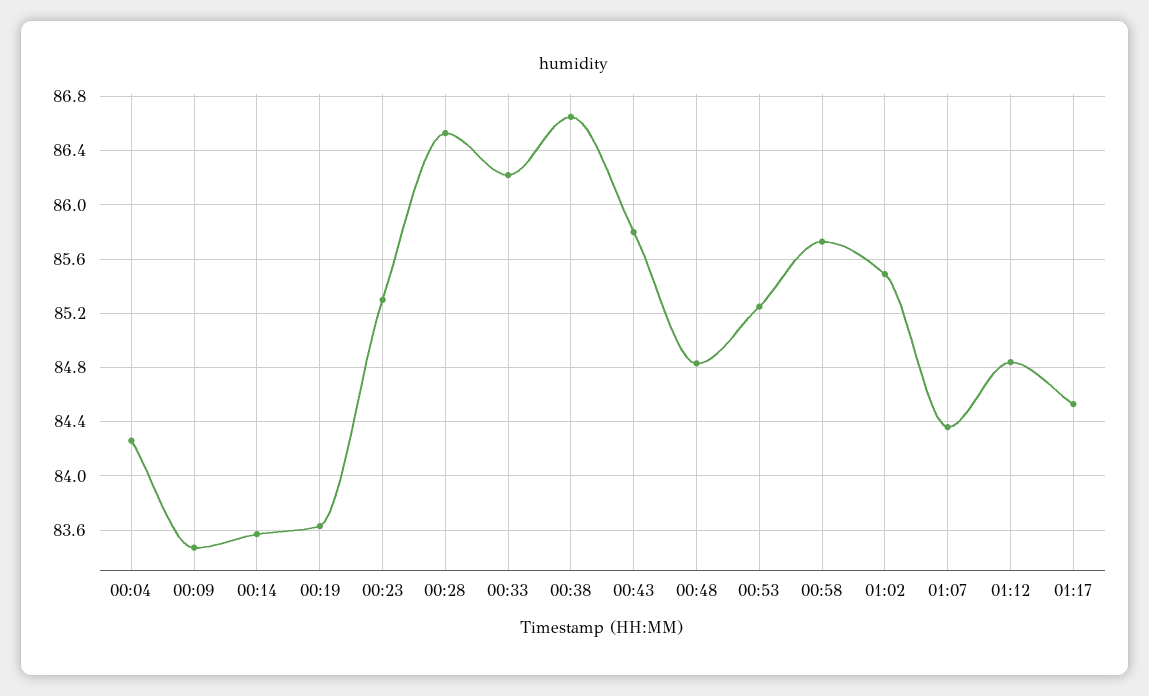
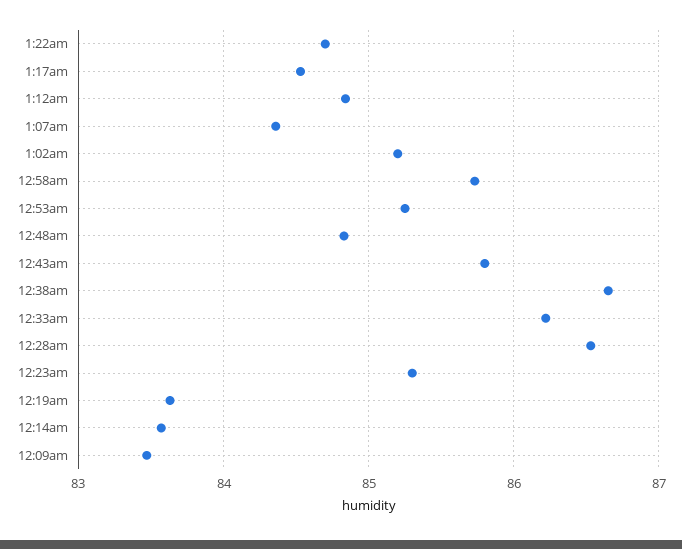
00:04: 84.25 -> none
01:02: 85.5 -> 85.2
1:22am: none -> 84.7

